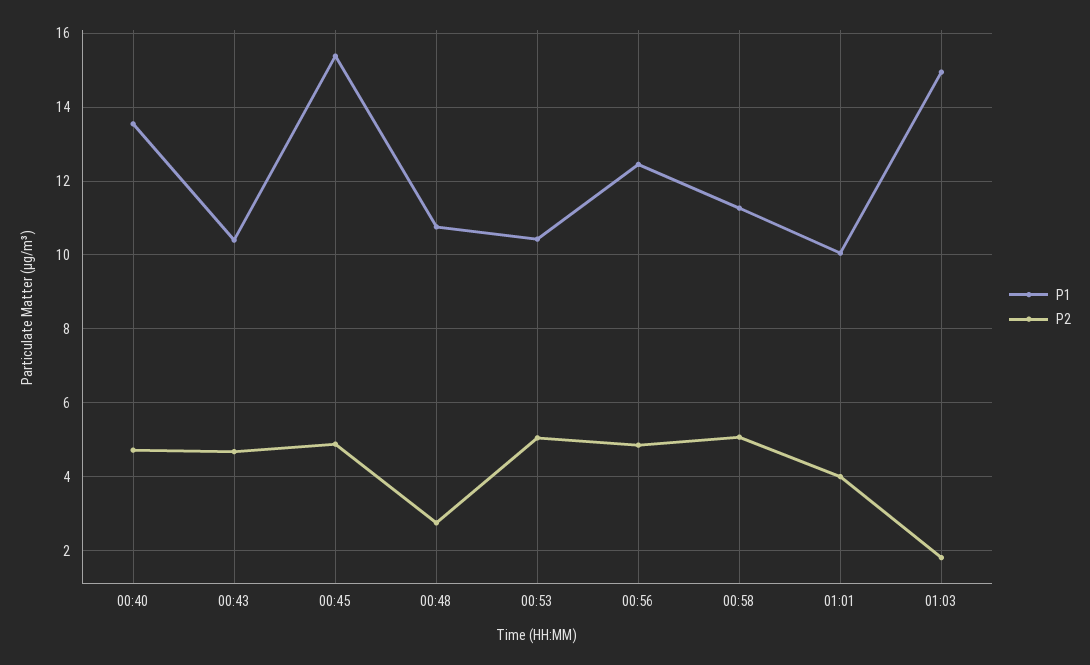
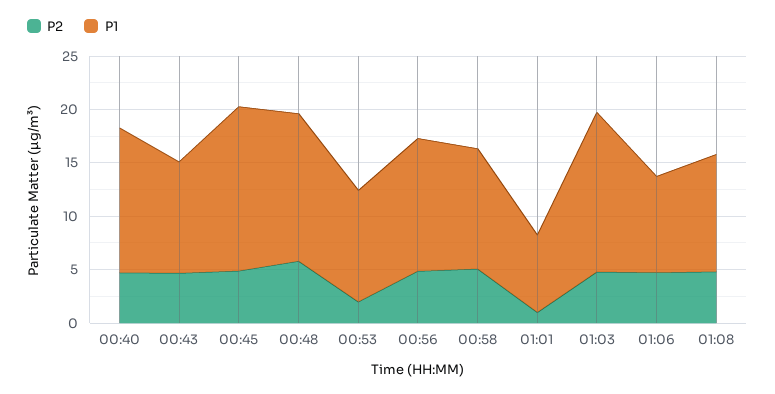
P1, 00:48: 10.8 -> 14
P2, 00:48: 2.8 -> 6
P2, 00:53: 5 -> 2
P1, 01:01: 10 -> 7
P2, 01:01: 4 -> 1
P2, 01:03: 1.8 -> 5
P2, 01:06: none -> 5
P1, 01:06: none -> 9
P2, 01:08: none -> 5
P1, 01:08: none -> 11

